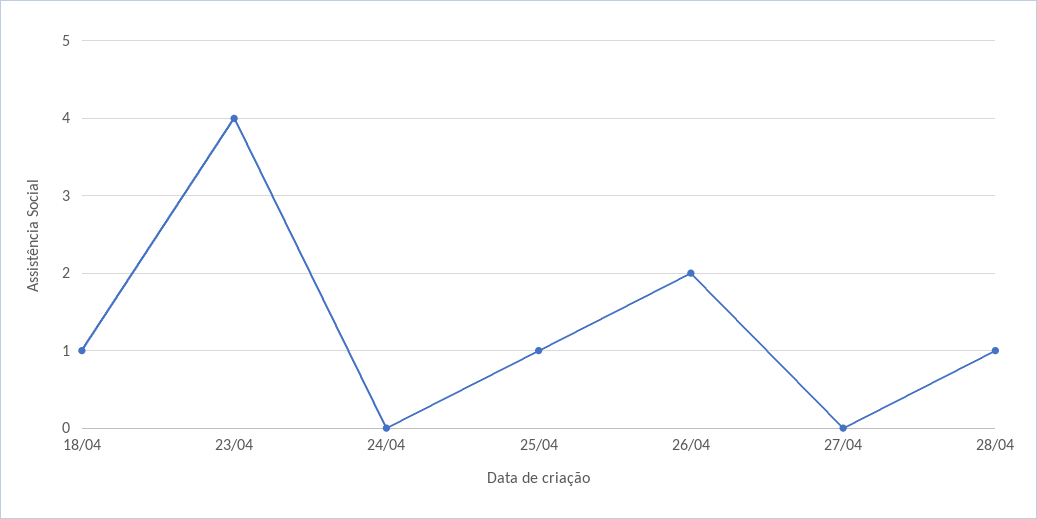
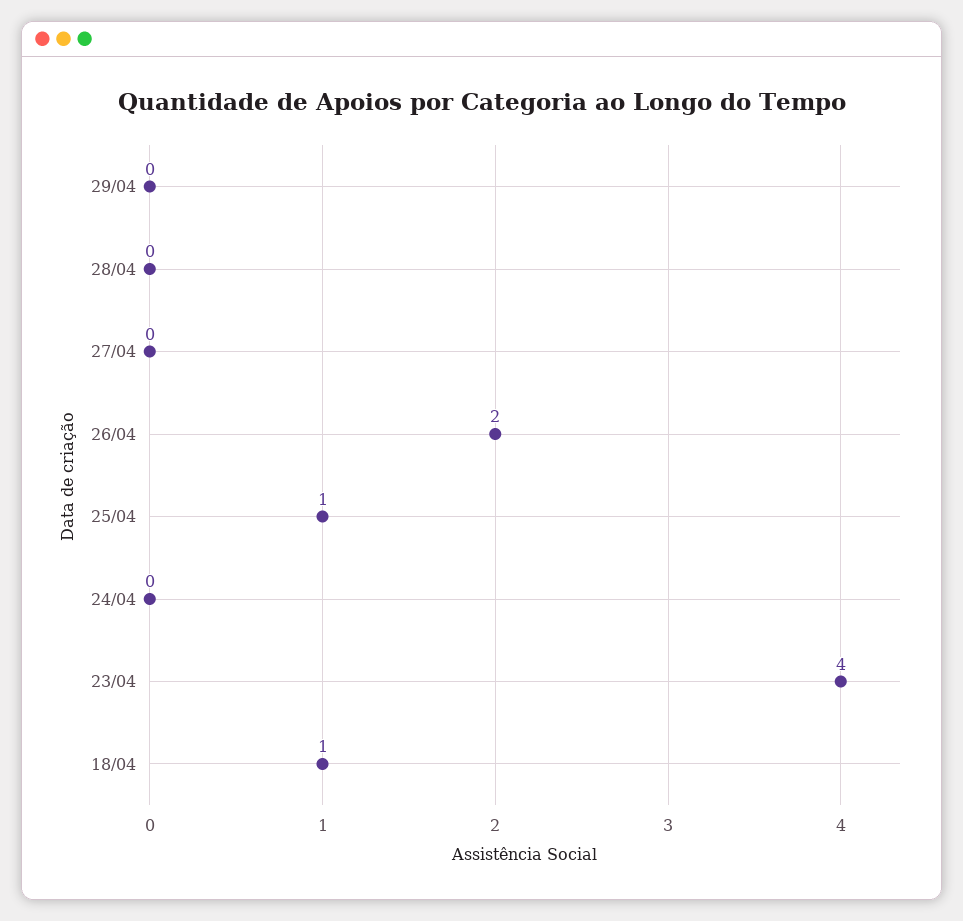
28/04: 1 -> 0
29/04: none -> 0

